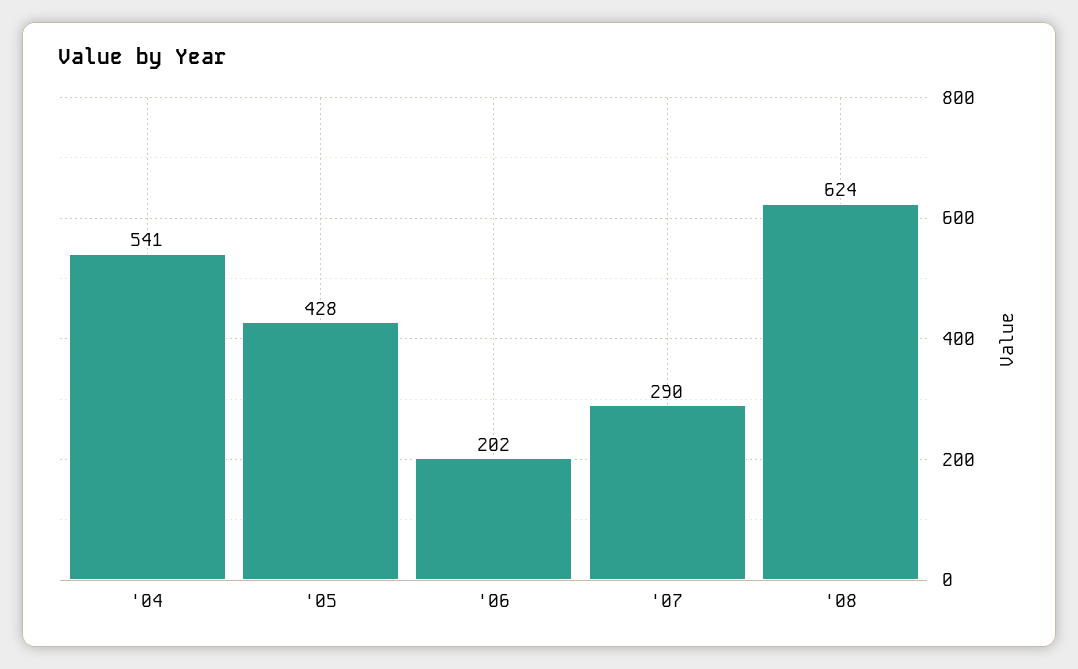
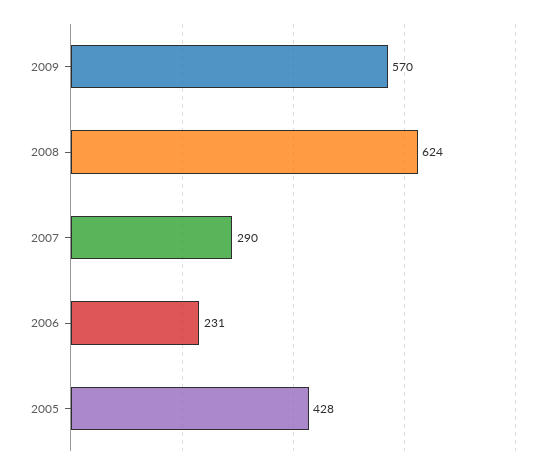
'04: 541 -> none
'06: 202 -> 231
2009: none -> 570

